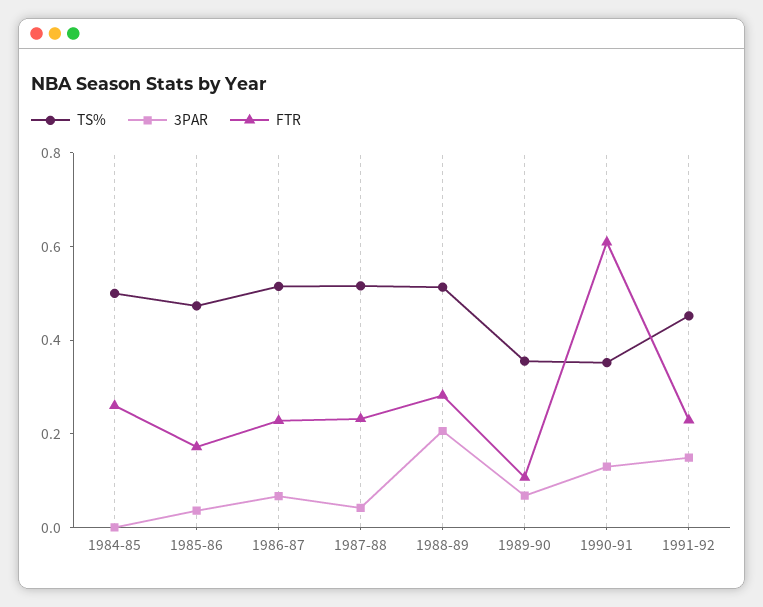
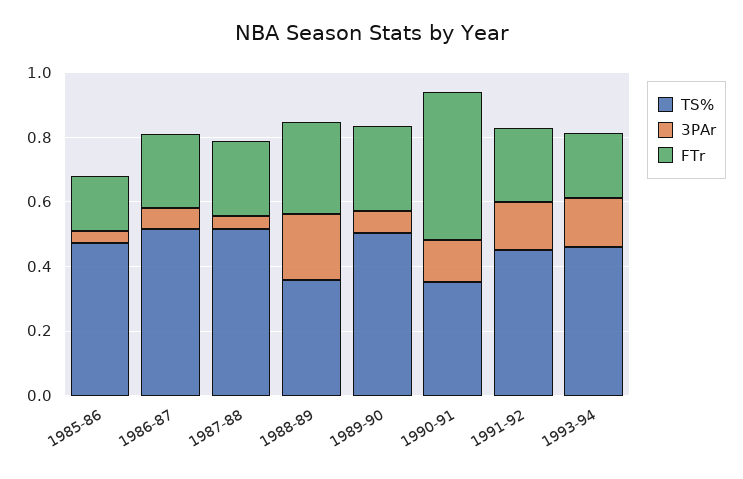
TS%, 1984-85: 0.5 -> none
3PAR, 1984-85: 0 -> none
FTR, 1984-85: 0.25 -> none
TS%, 1988-89: 0.5 -> 0.35
TS%, 1989-90: 0.35 -> 0.5
FTR, 1989-90: 0.1 -> 0.25
FTR, 1990-91: 0.6 -> 0.45
TS%, 1993-94: none -> 0.45
3PAR, 1993-94: none -> 0.15
FTR, 1993-94: none -> 0.2

